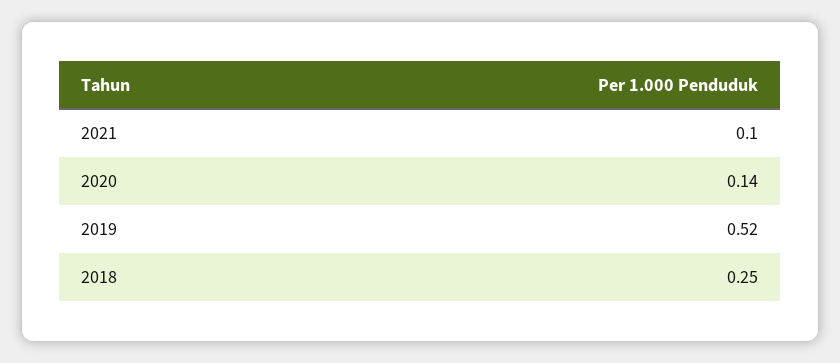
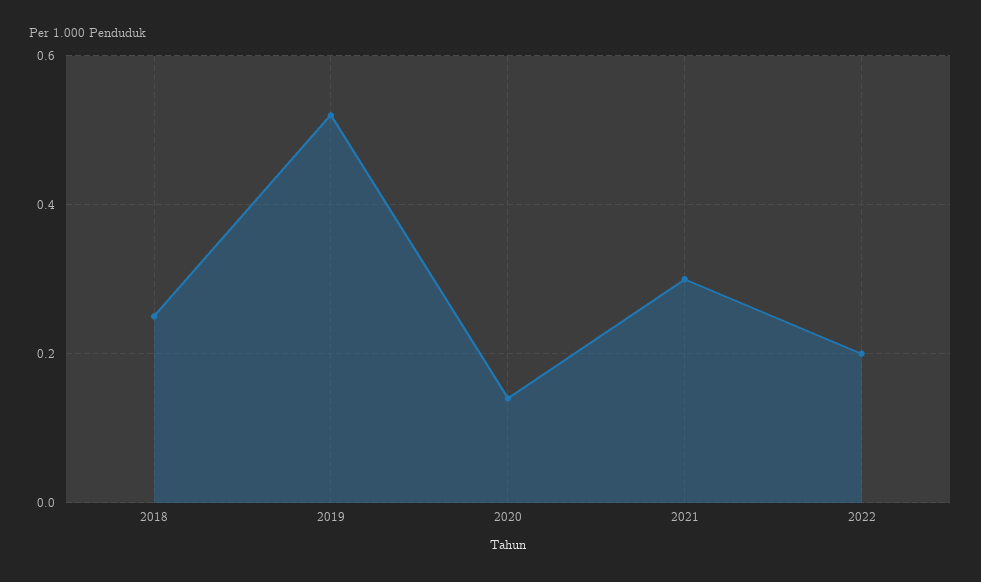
2021: 0.1 -> 0.3
2022: none -> 0.2

